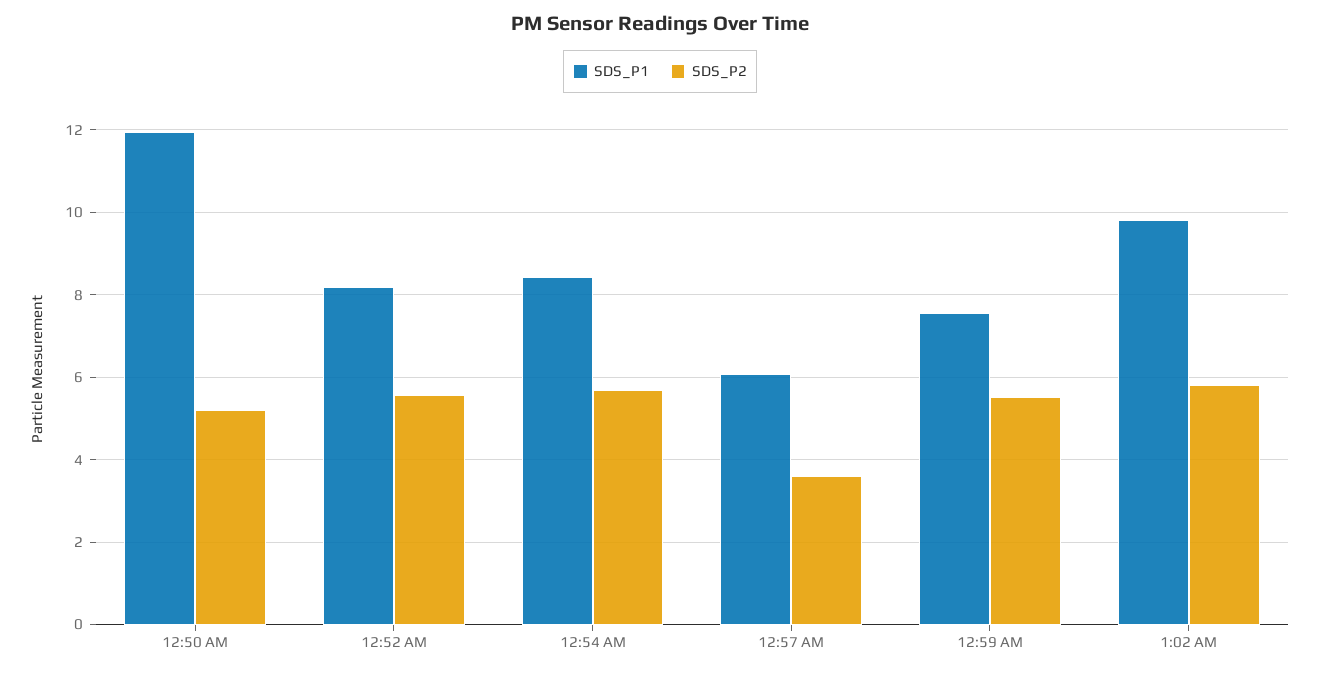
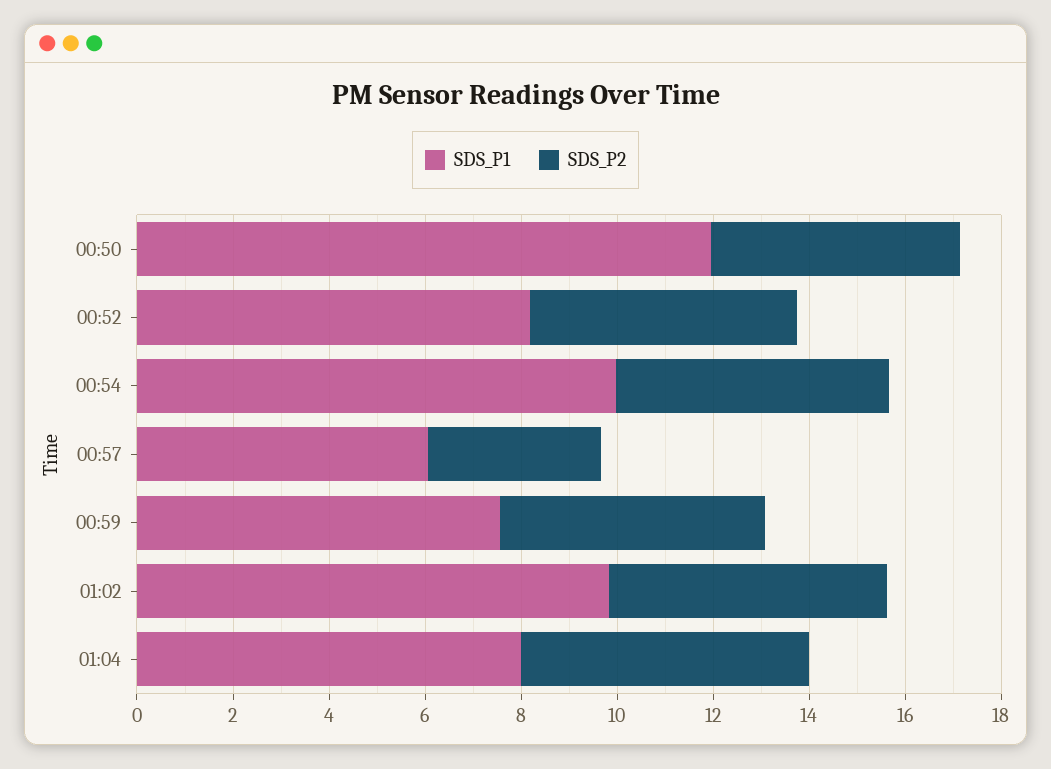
SDS_P1, 12:54 AM: 8.4 -> 10
SDS_P1, 01:04: none -> 8
SDS_P2, 01:04: none -> 6

